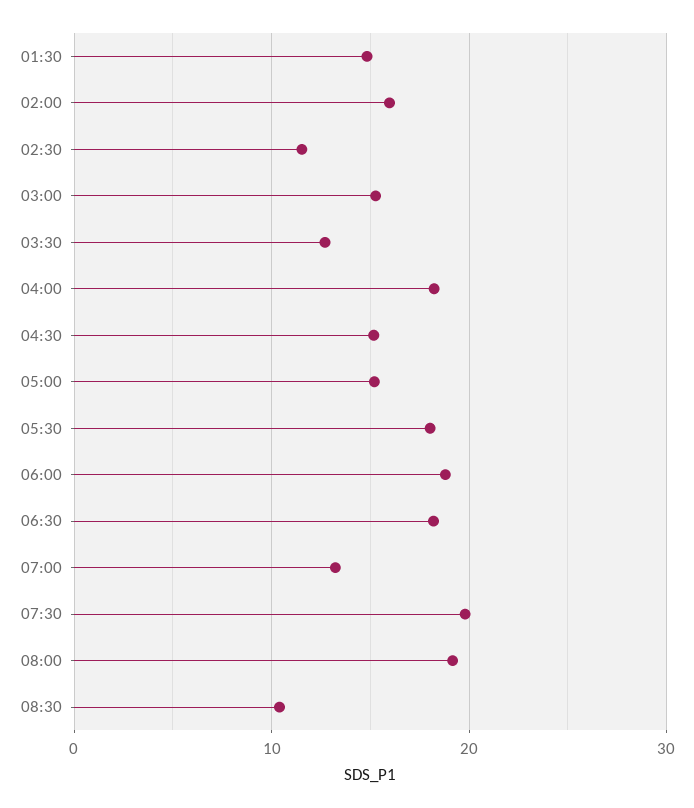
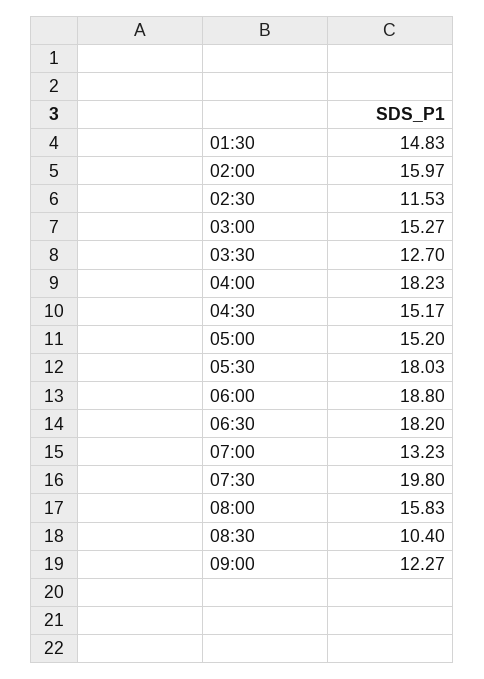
08:00: 19 -> 15.83
09:00: none -> 12.27

